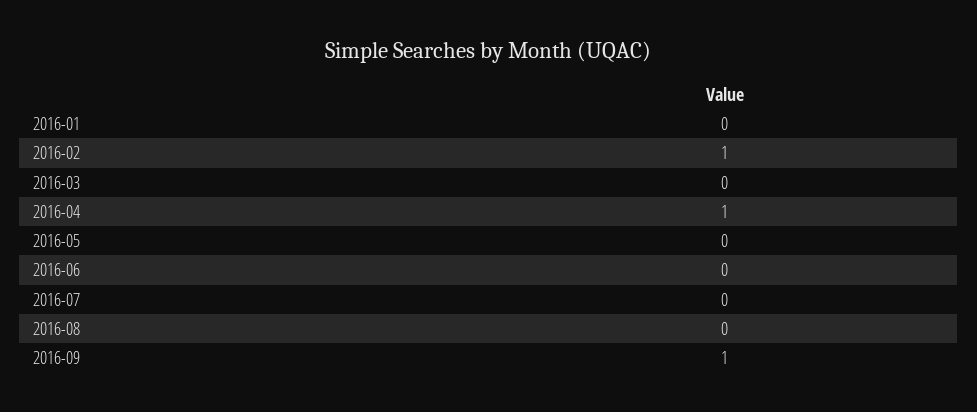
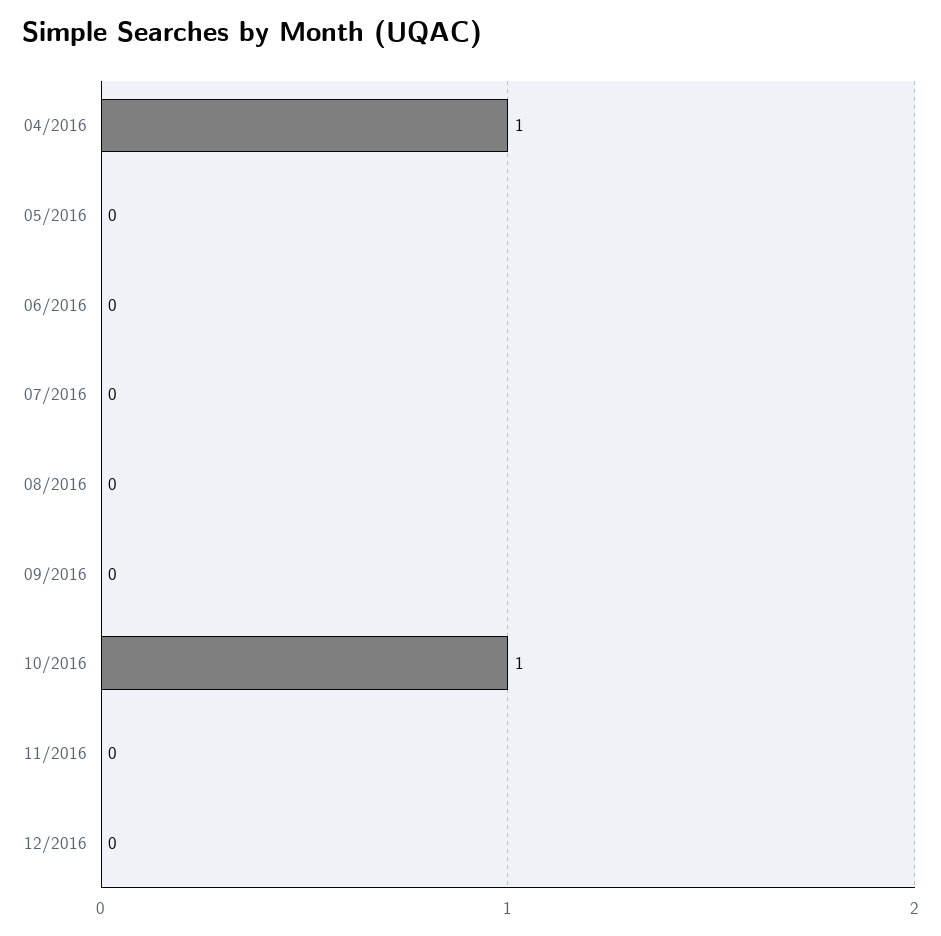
2016-01: 0 -> none
2016-02: 1 -> none
2016-03: 0 -> none
2016-09: 1 -> 0
10/2016: none -> 1
11/2016: none -> 0
12/2016: none -> 0

